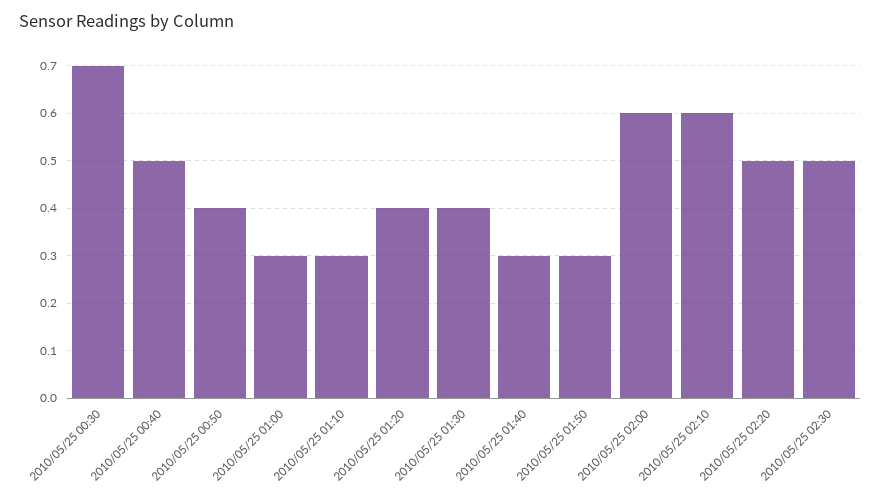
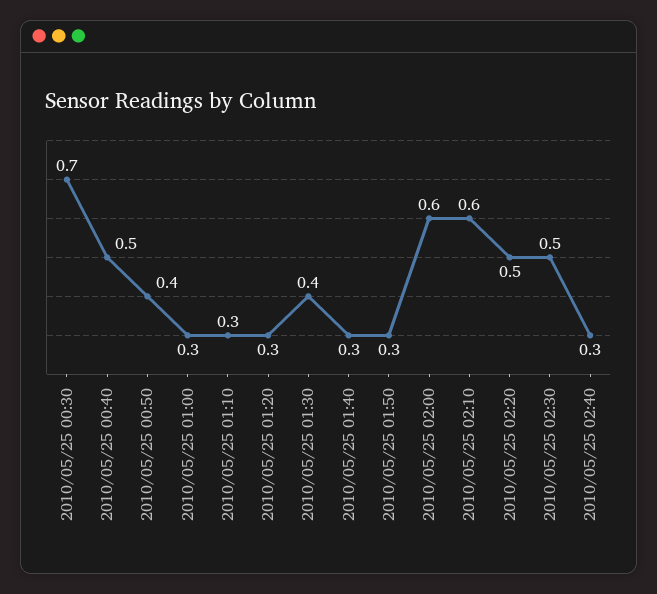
2010/05/25 01:20: 0.4 -> 0.3
2010/05/25 02:40: none -> 0.3

